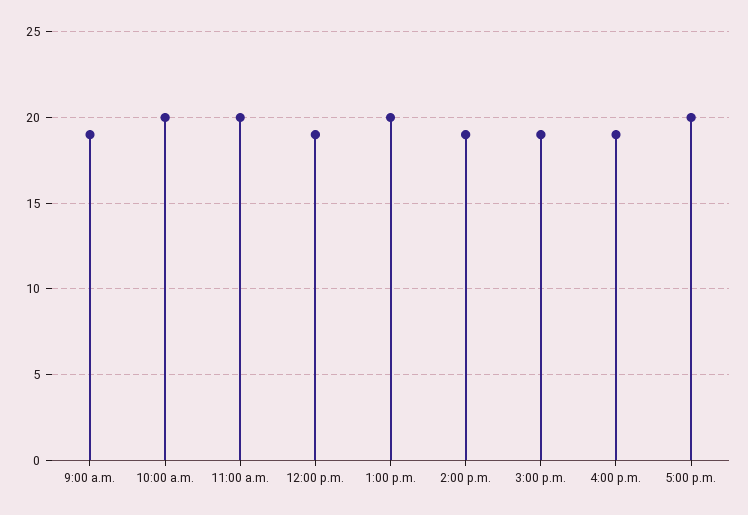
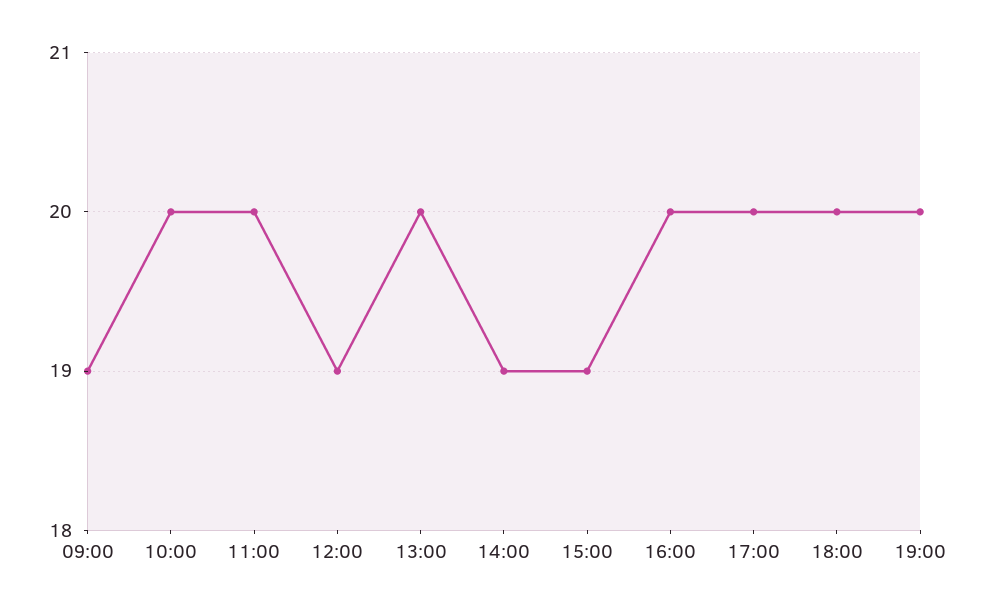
4:00 p.m.: 19 -> 20
18:00: none -> 20
19:00: none -> 20

